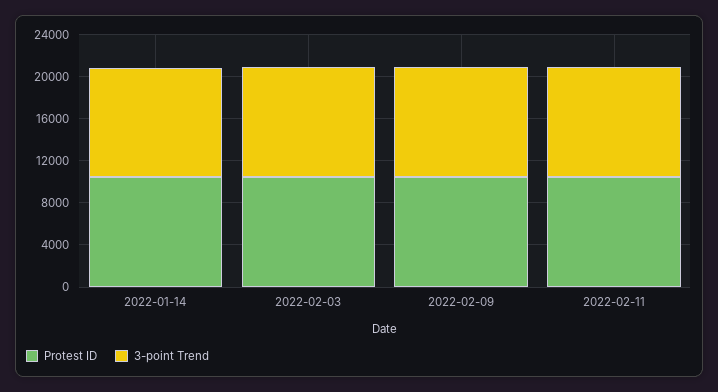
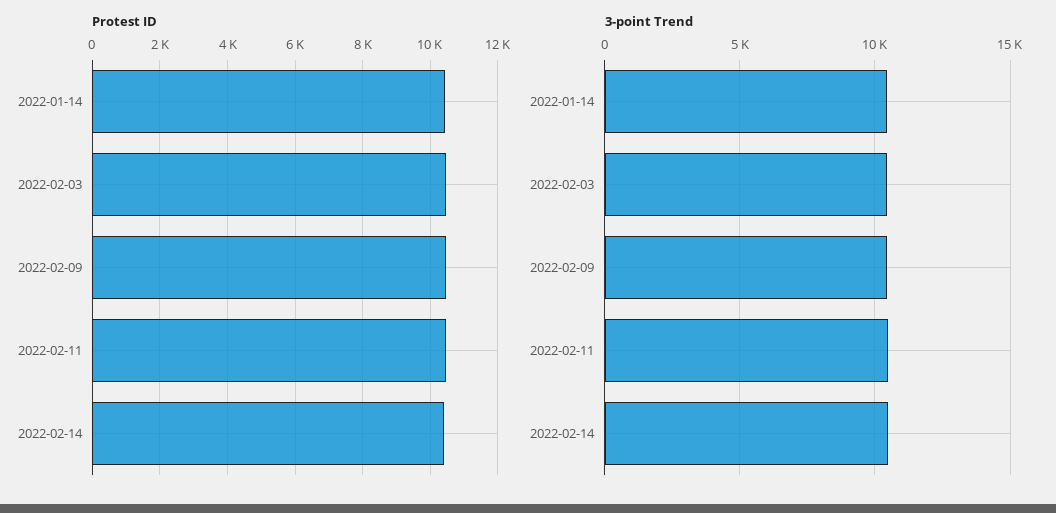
Protest ID, 2022-02-14: none -> 10400
3-point Trend, 2022-02-14: none -> 10500

